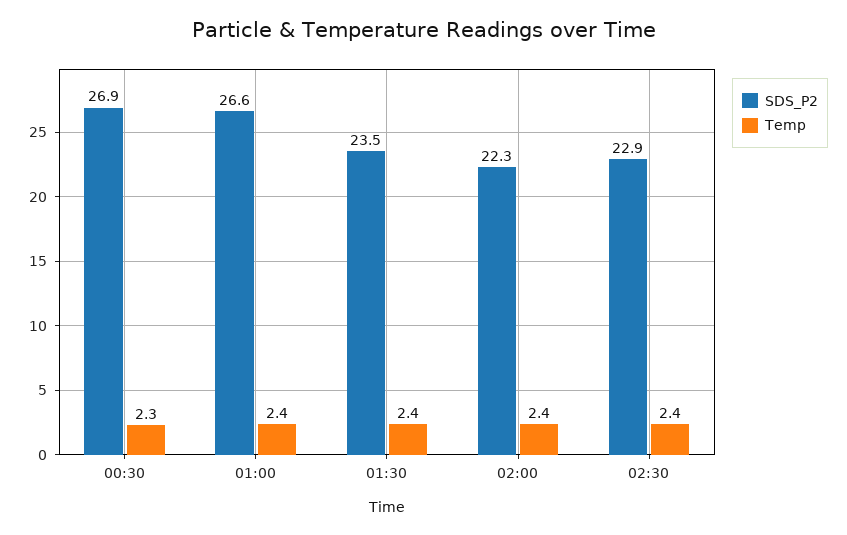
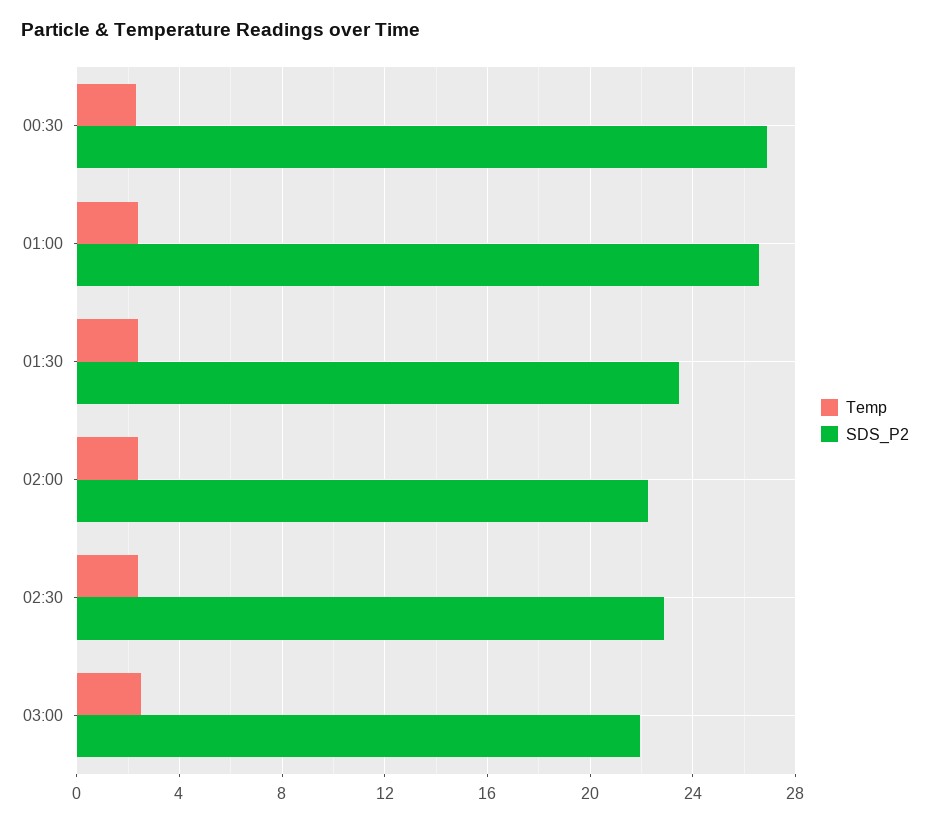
Temp, 03:00: none -> 2.5
SDS_P2, 03:00: none -> 22

